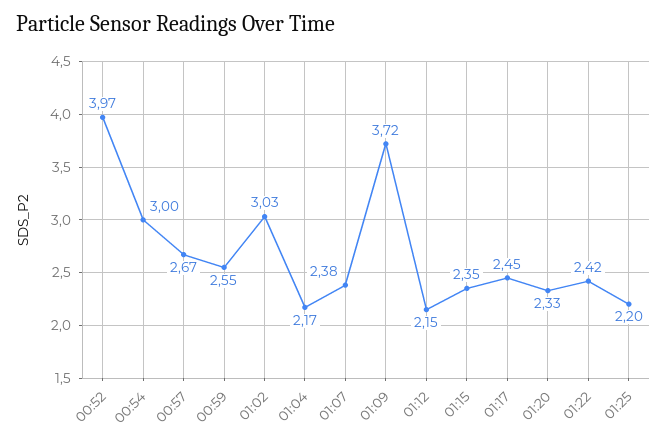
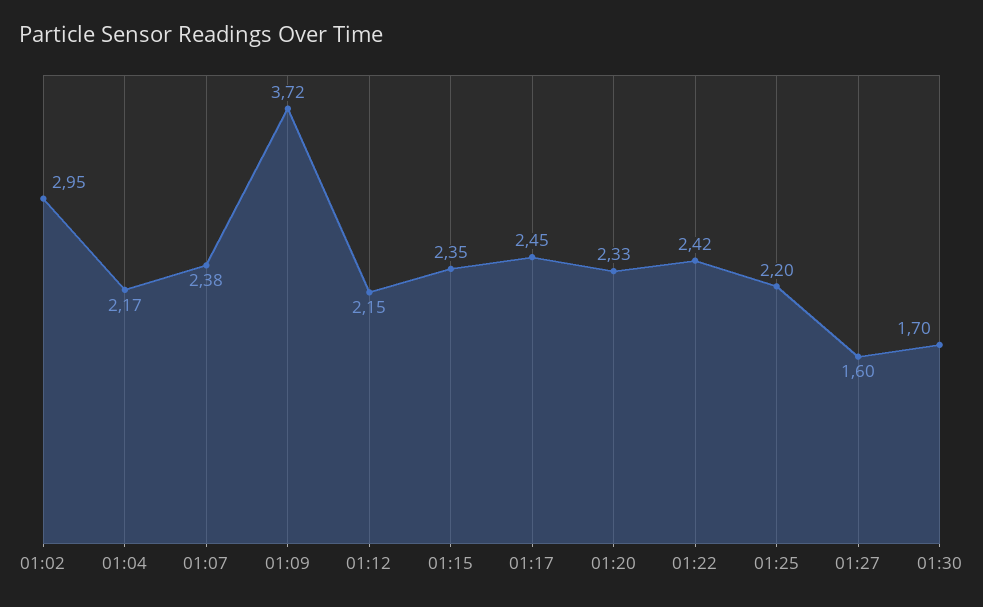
00:52: 3.97 -> none
00:54: 3 -> none
00:57: 2.67 -> none
00:59: 2.55 -> none
01:02: 3.03 -> 2.95
01:27: none -> 1.6
01:30: none -> 1.7

